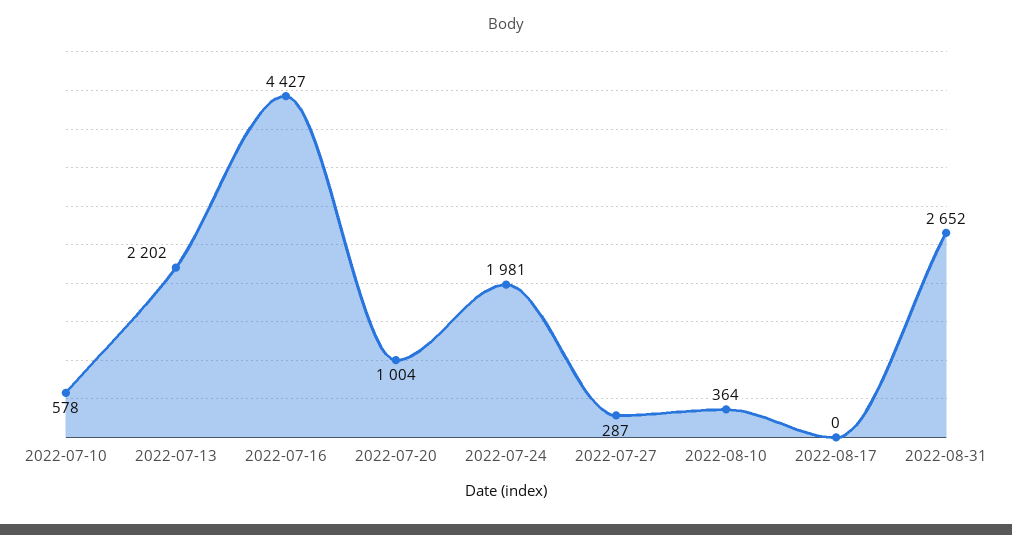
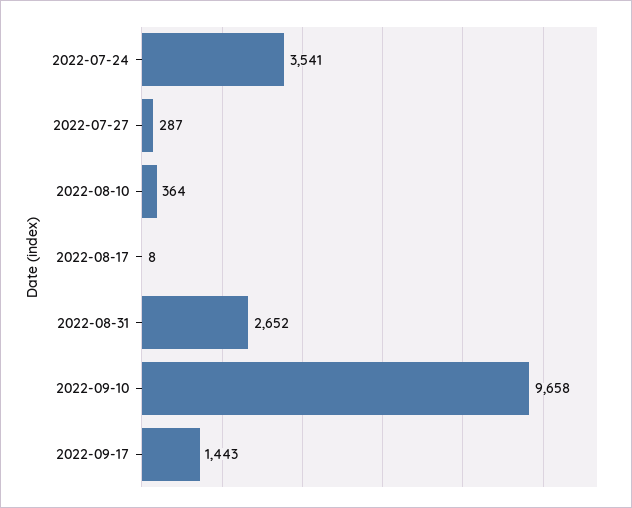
2022-07-10: 578 -> none
2022-07-13: 2202 -> none
2022-07-16: 4427 -> none
2022-07-20: 1004 -> none
2022-07-24: 1981 -> 3541
2022-08-17: 0 -> 8
2022-09-10: none -> 9658
2022-09-17: none -> 1443

